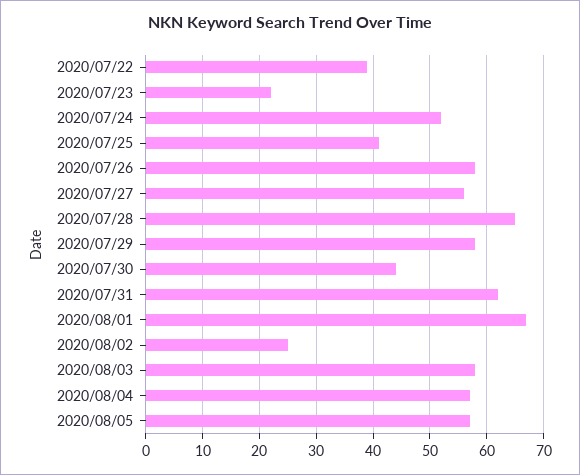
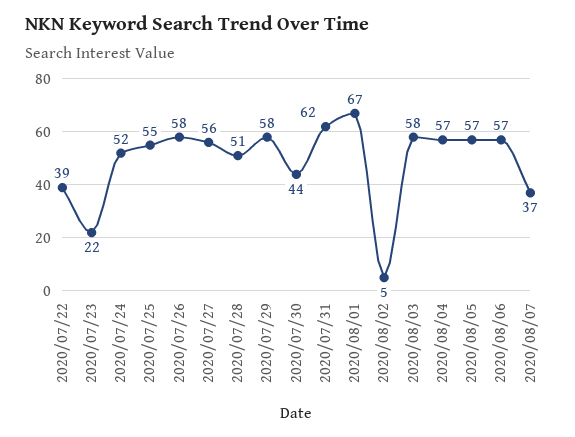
2020/07/25: 40 -> 55
2020/07/28: 65 -> 51
2020/08/02: 25 -> 5
2020/08/06: none -> 57
2020/08/07: none -> 37

